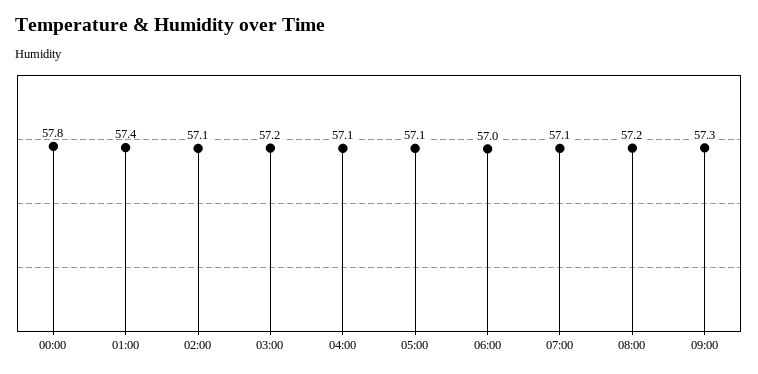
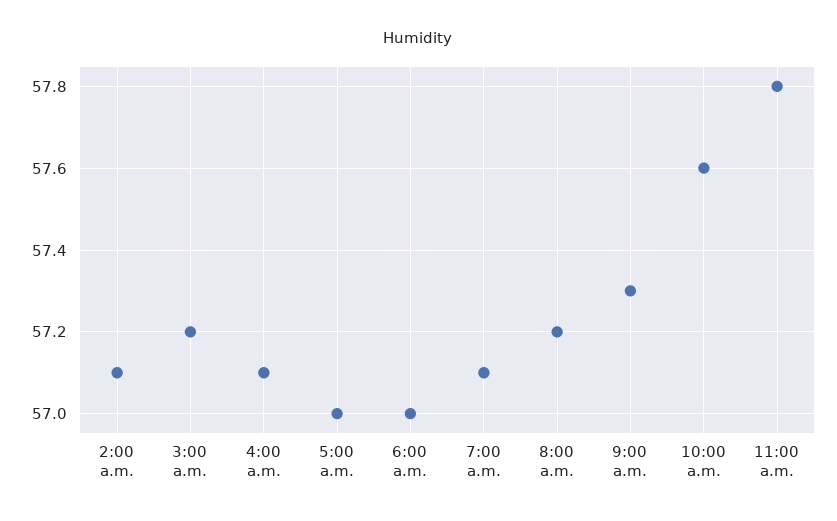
00:00: 57.8 -> none
01:00: 57.4 -> none
05:00: 57.1 -> 57
10:00 a.m.: none -> 57.6
11:00 a.m.: none -> 57.8

